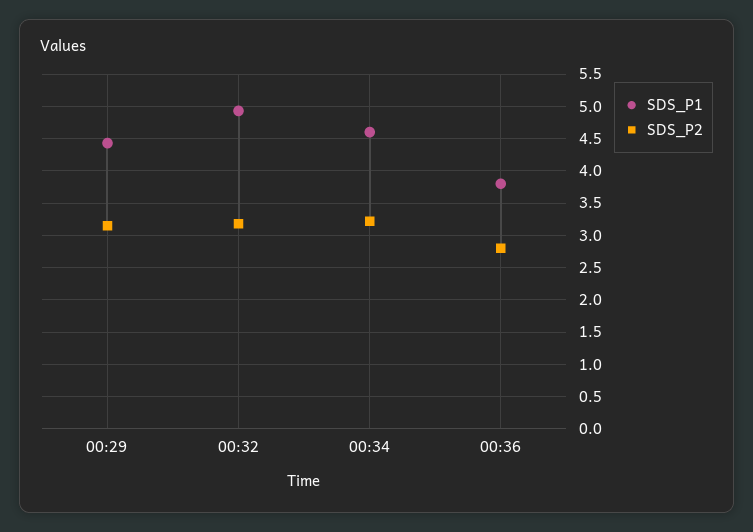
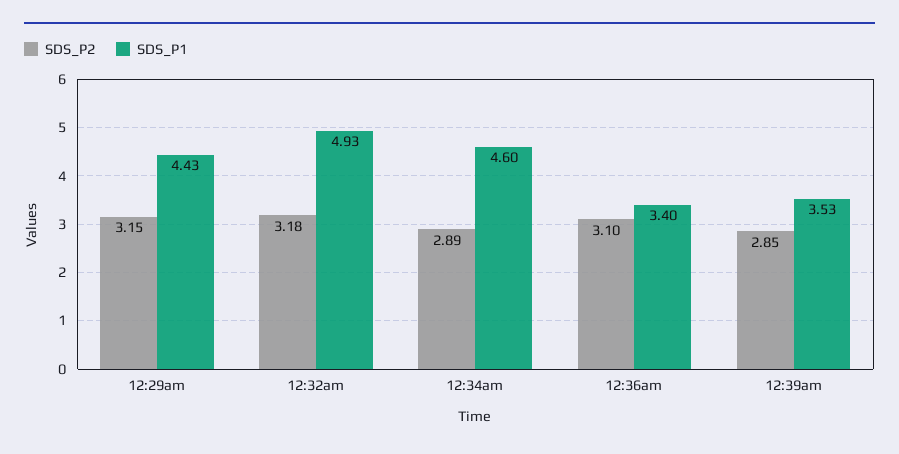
SDS_P2, 00:34: 3.2 -> 2.89
SDS_P1, 00:36: 3.8 -> 3.4
SDS_P2, 00:36: 2.8 -> 3.1
SDS_P2, 12:39am: none -> 2.85
SDS_P1, 12:39am: none -> 3.53

